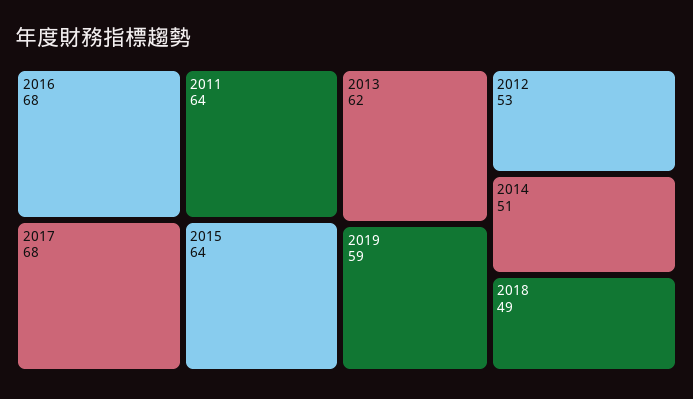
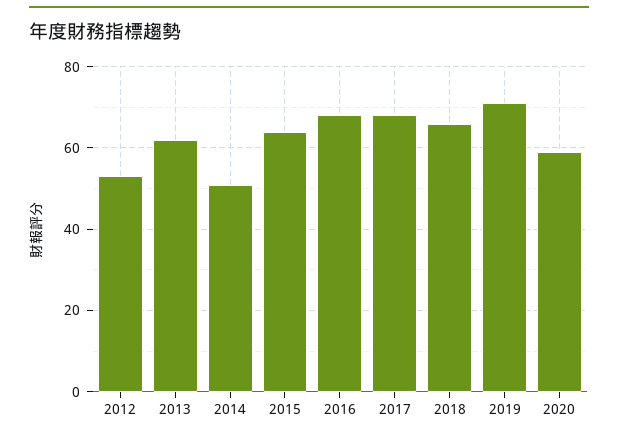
2011: 64 -> none
2019: 59 -> 70
2018: 49 -> 65
2020: none -> 60

